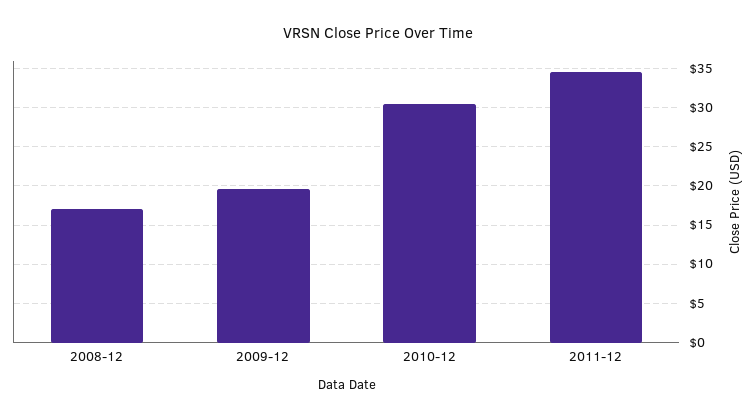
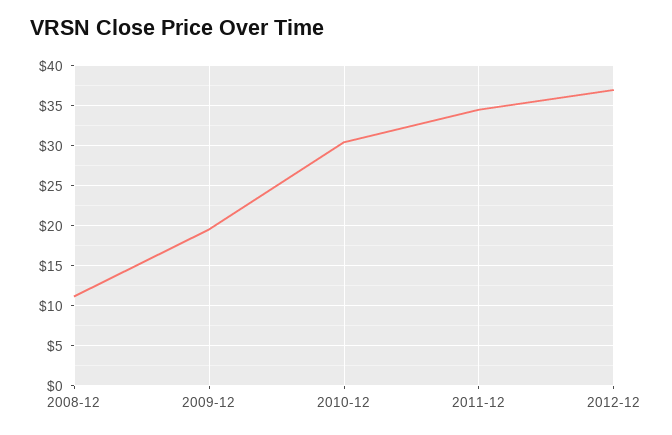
2008-12: 17 -> 11
2012-12: none -> 37

